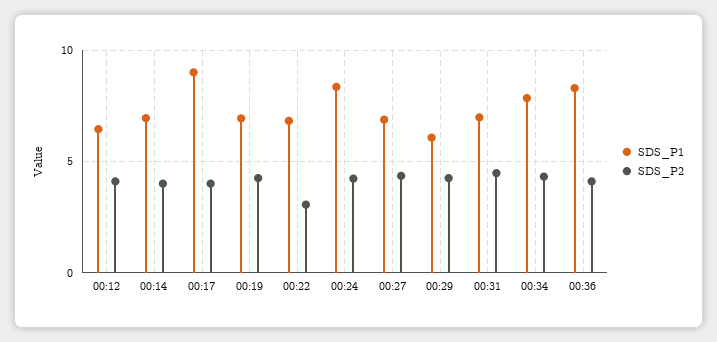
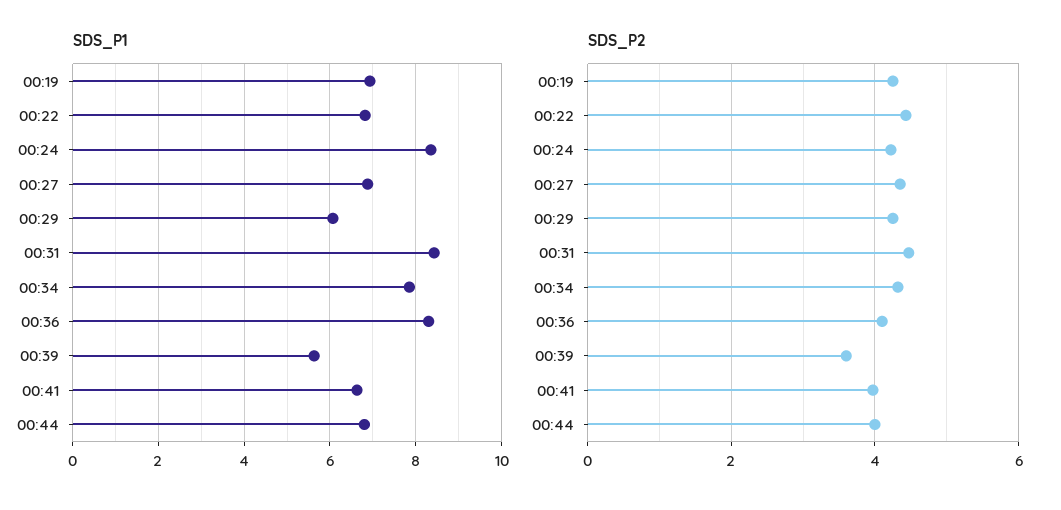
SDS_P1, 00:12: 6.5 -> none
SDS_P2, 00:12: 4 -> none
SDS_P1, 00:14: 7 -> none
SDS_P2, 00:14: 4 -> none
SDS_P1, 00:17: 9 -> none
SDS_P2, 00:17: 4 -> none
SDS_P2, 00:22: 3 -> 4.4
SDS_P1, 00:31: 7 -> 8.4
SDS_P1, 00:39: none -> 5.6
SDS_P1, 00:41: none -> 6.6
SDS_P1, 00:44: none -> 6.8
SDS_P2, 00:39: none -> 3.6
SDS_P2, 00:41: none -> 4
SDS_P2, 00:44: none -> 4

